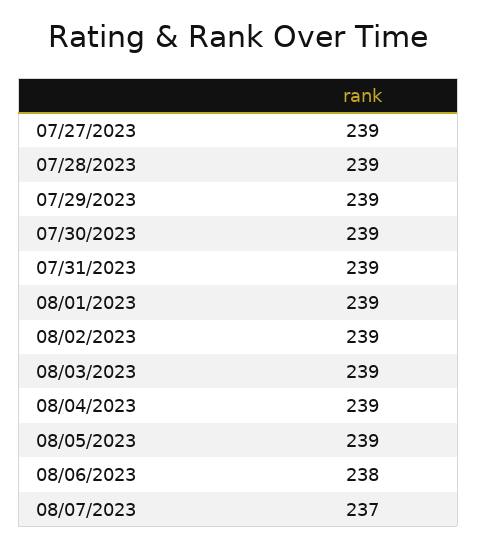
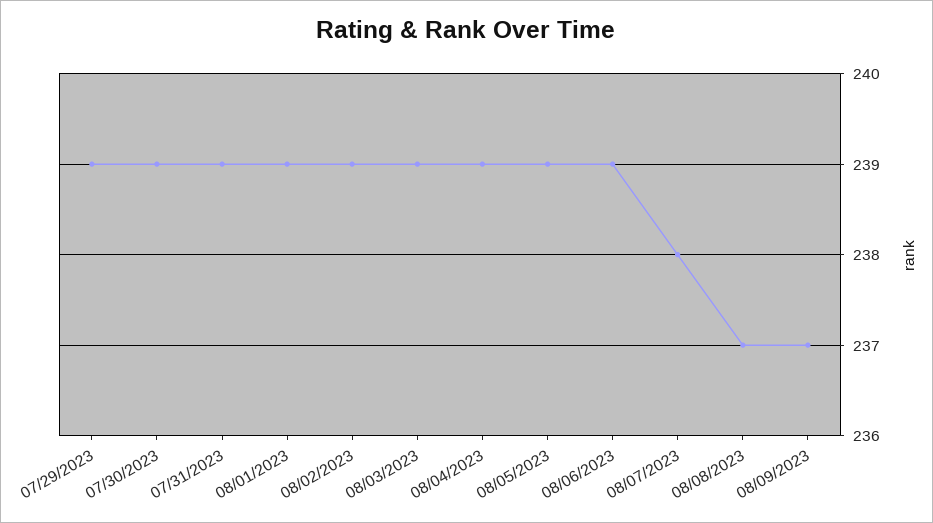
07/27/2023: 239 -> none
07/28/2023: 239 -> none
08/06/2023: 238 -> 239
08/07/2023: 237 -> 238
08/08/2023: none -> 237
08/09/2023: none -> 237

